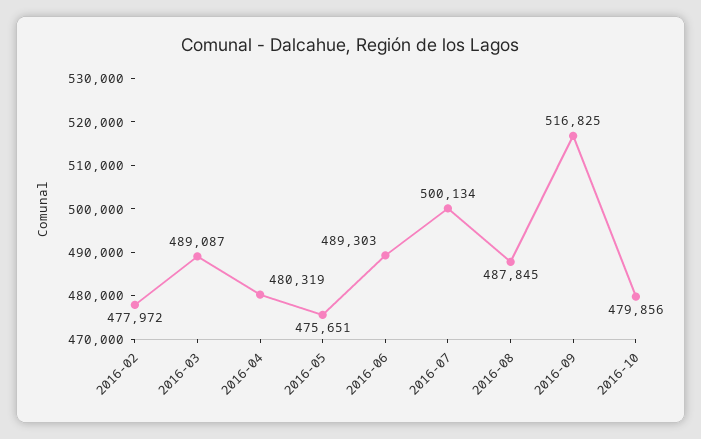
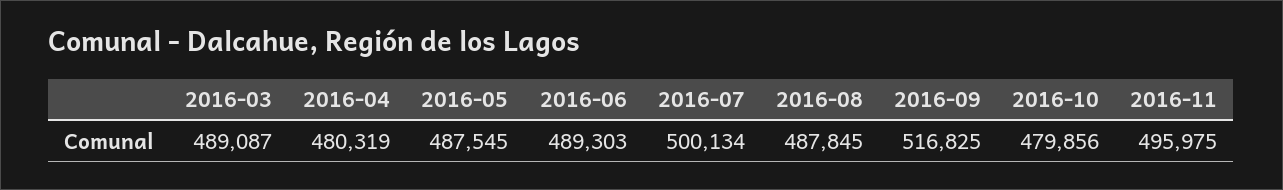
2016-02: 477972 -> none
2016-05: 475651 -> 487545
2016-11: none -> 495975

